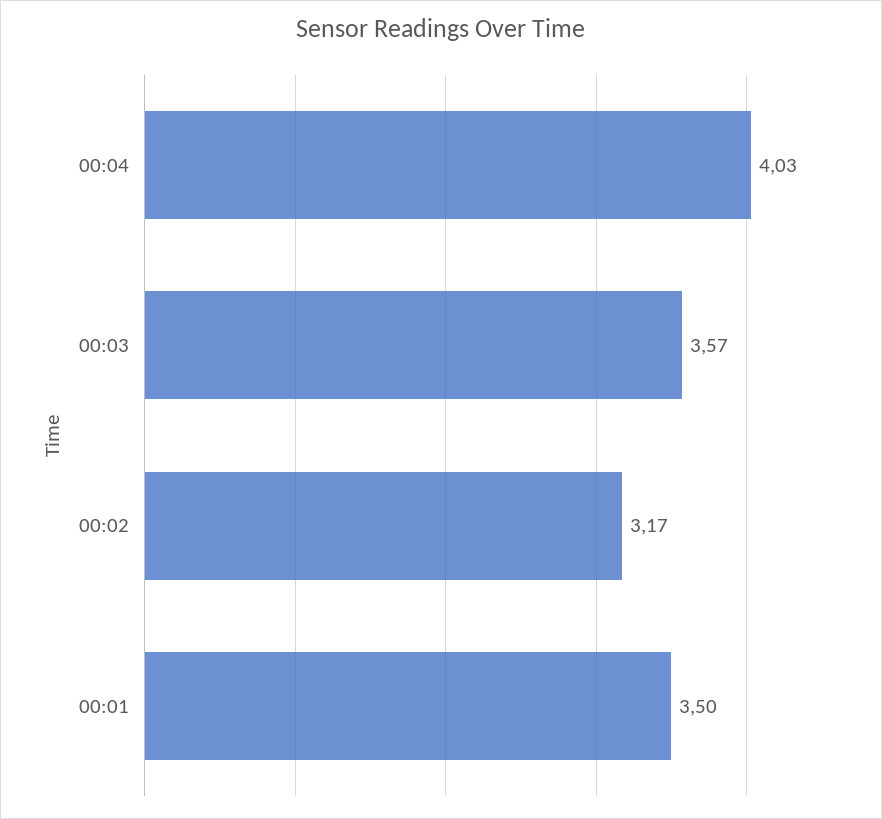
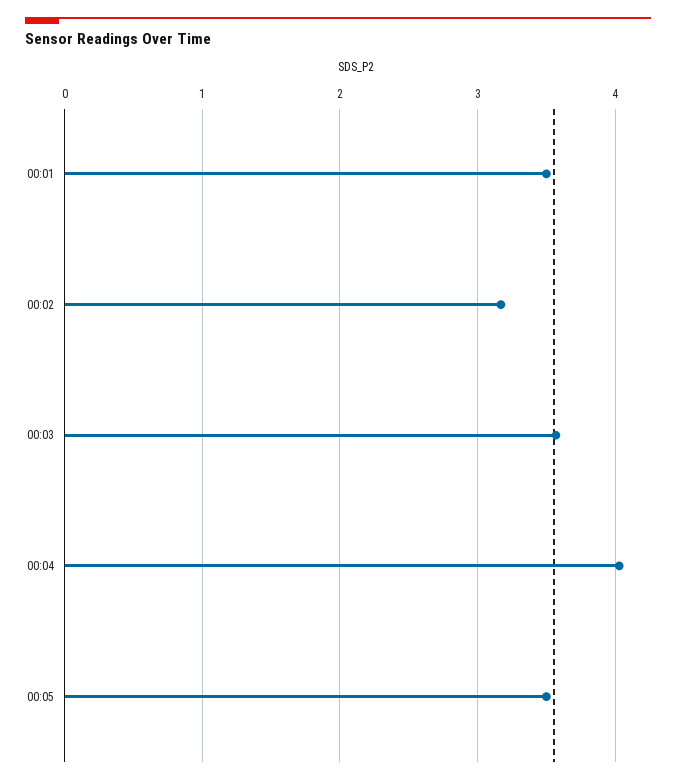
00:05: none -> 3.5

